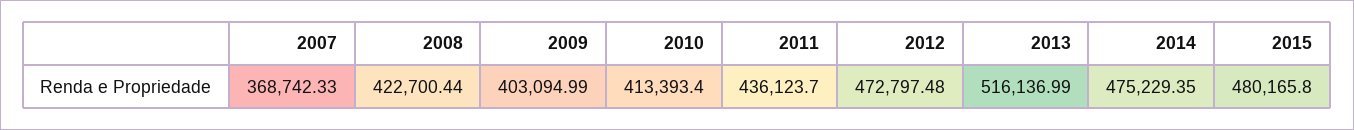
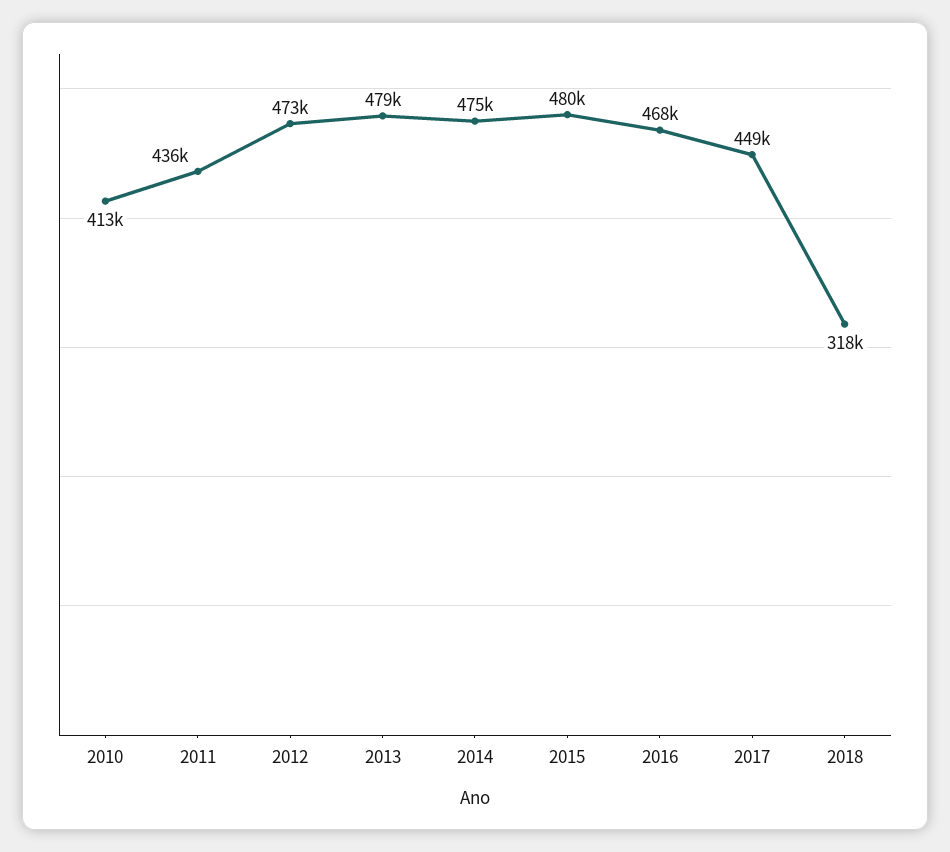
2007: 368742.33 -> none
2008: 422700.44 -> none
2009: 403094.99 -> none
2013: 516136.99 -> 479000
2016: none -> 468000
2017: none -> 449000
2018: none -> 318000

